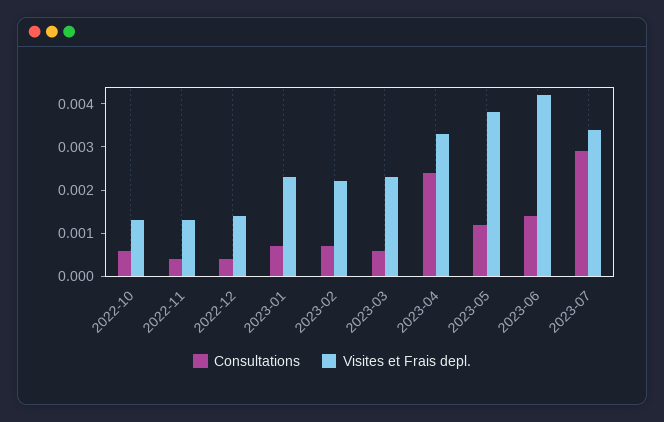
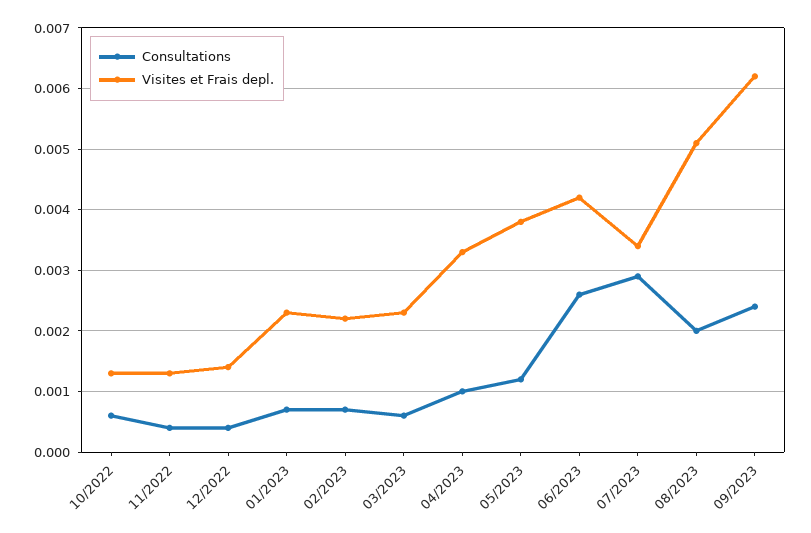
Consultations, 2023-04: 0.0025 -> 0.001
Consultations, 2023-06: 0.0015 -> 0.0026
Consultations, 08/2023: none -> 0.002
Visites et Frais depl., 08/2023: none -> 0.0051
Consultations, 09/2023: none -> 0.0024
Visites et Frais depl., 09/2023: none -> 0.0062

